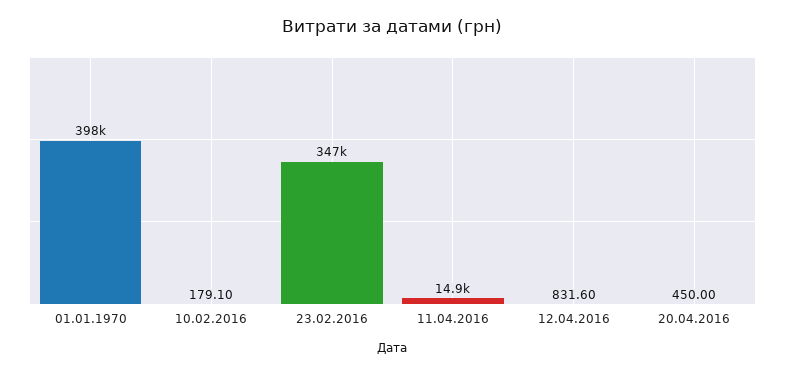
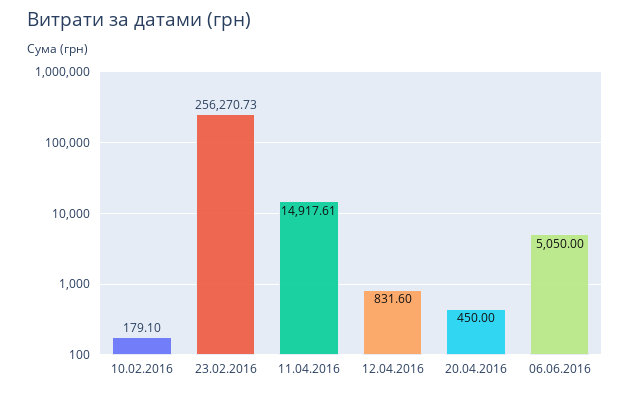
01.01.1970: 398000 -> none
23.02.2016: 347000 -> 256270.73
06.06.2016: none -> 5050

